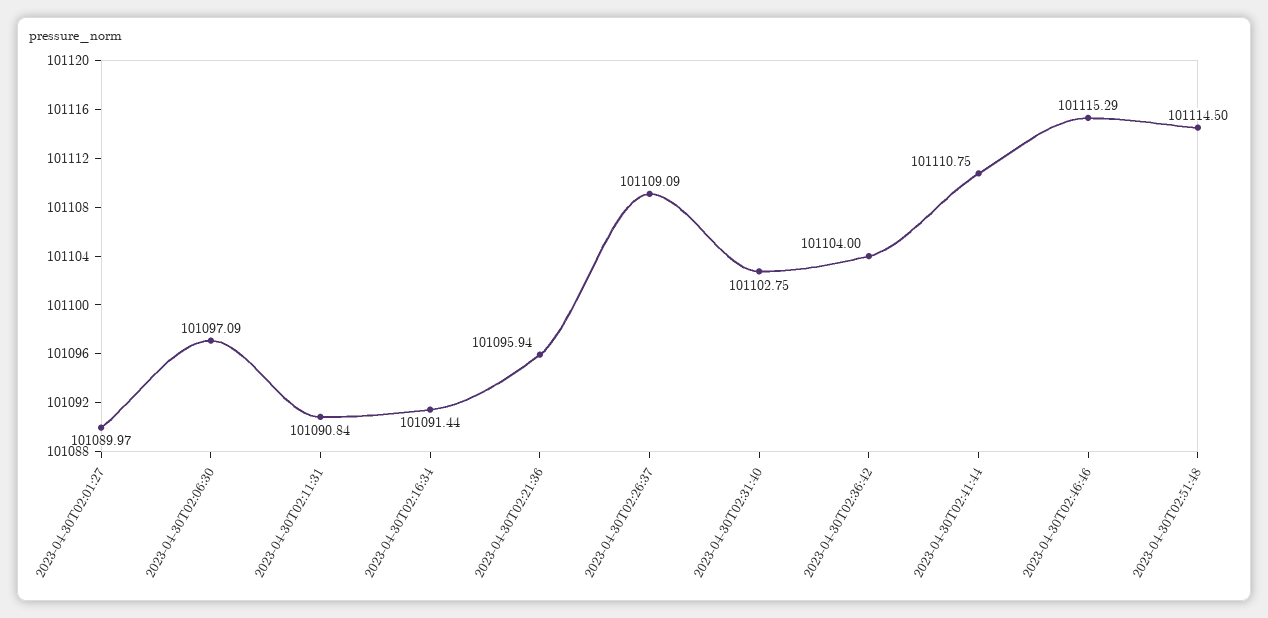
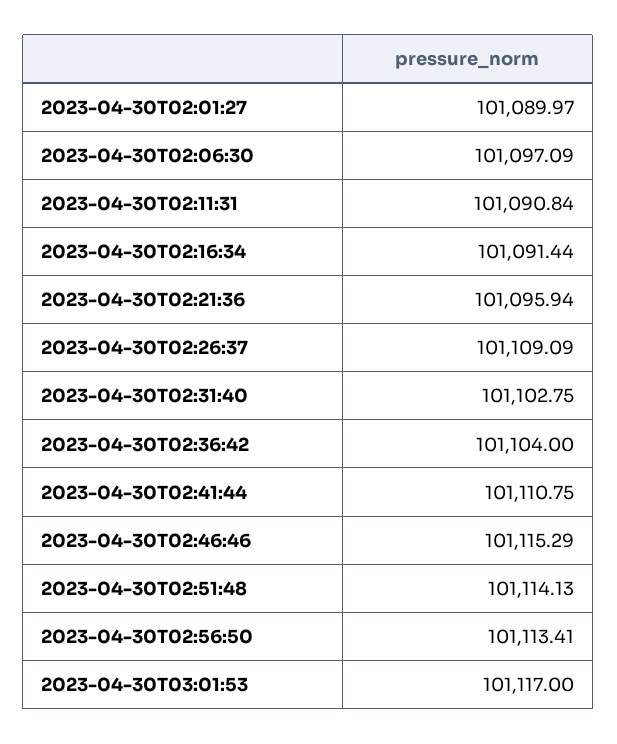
2023-04-30T02:51:48: 101114.5 -> 101114.13
2023-04-30T02:56:50: none -> 101113.41
2023-04-30T03:01:53: none -> 101117

